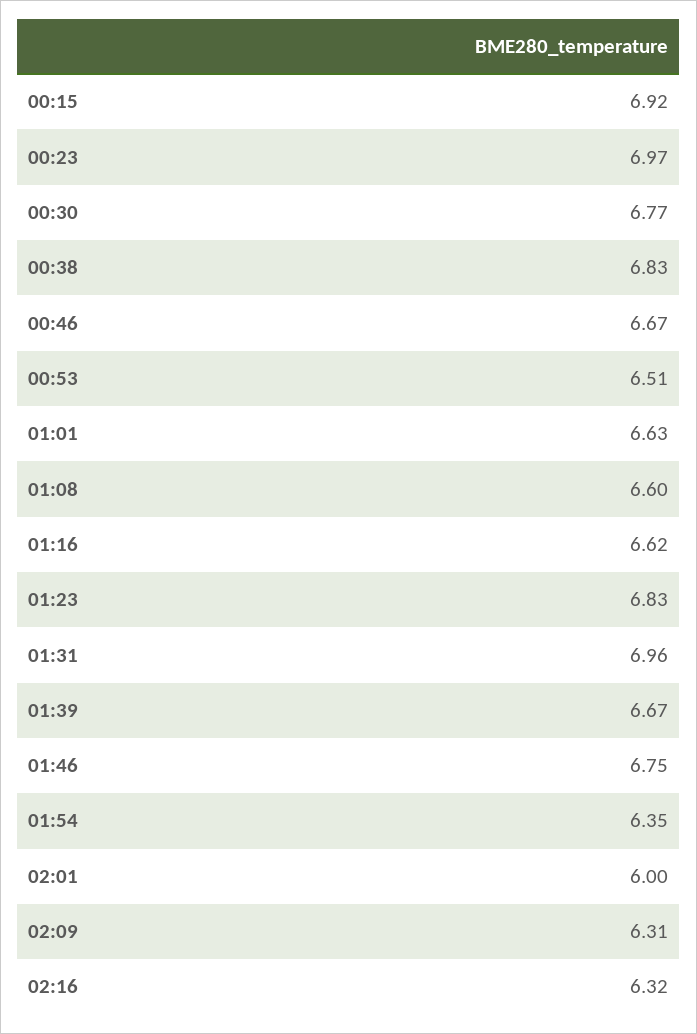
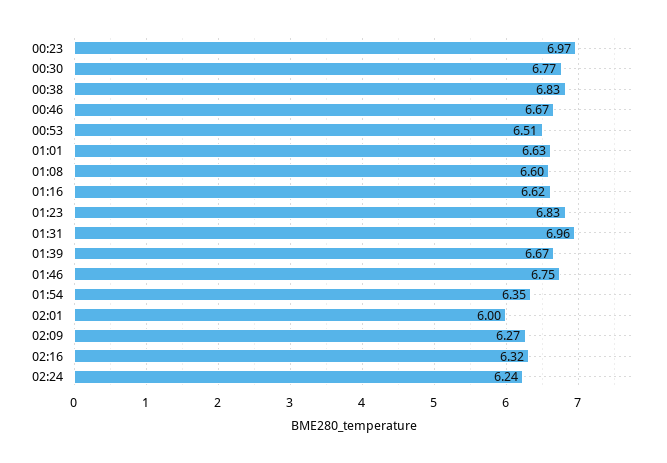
00:15: 6.92 -> none
02:09: 6.31 -> 6.27
02:24: none -> 6.24

